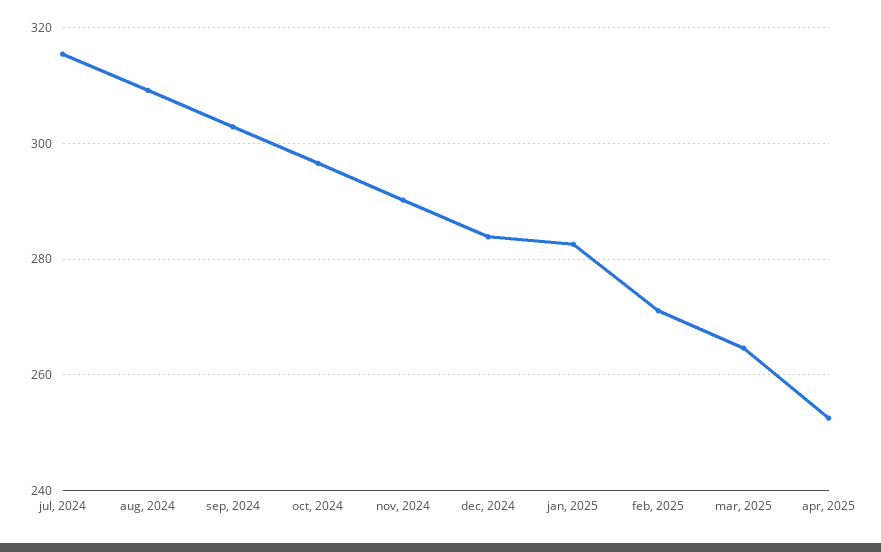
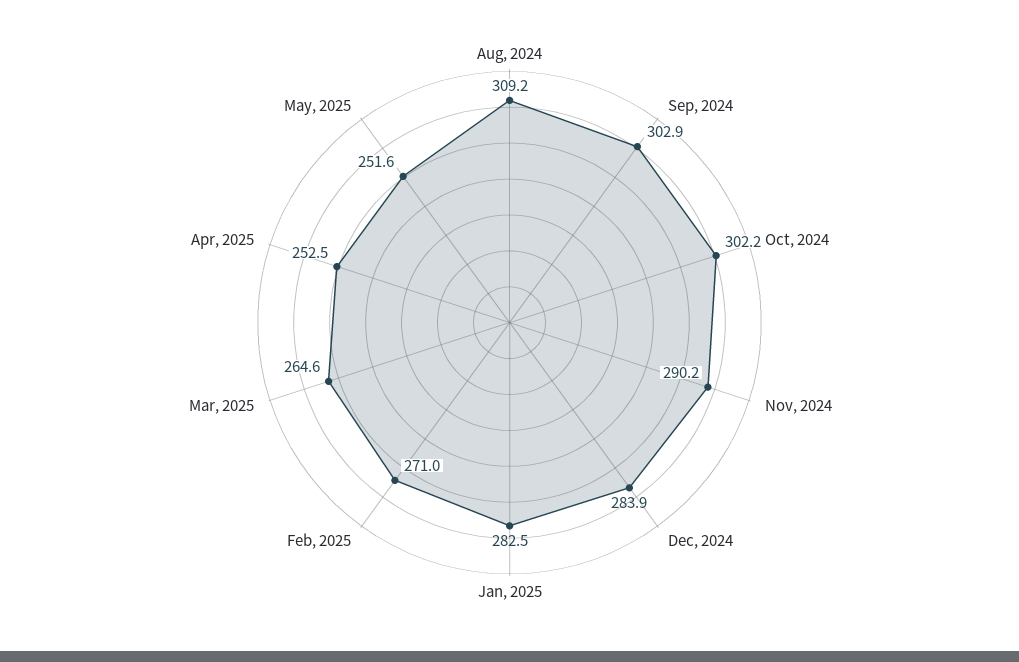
jul, 2024: 316 -> none
oct, 2024: 296 -> 302.2
May, 2025: none -> 251.6

